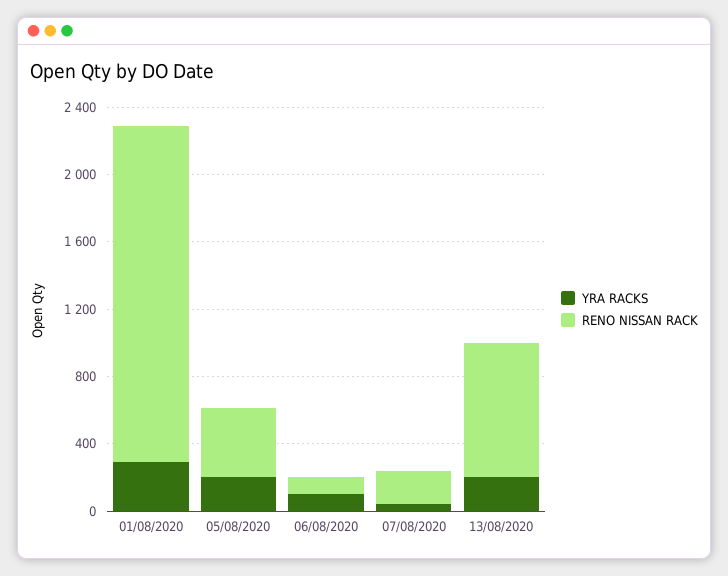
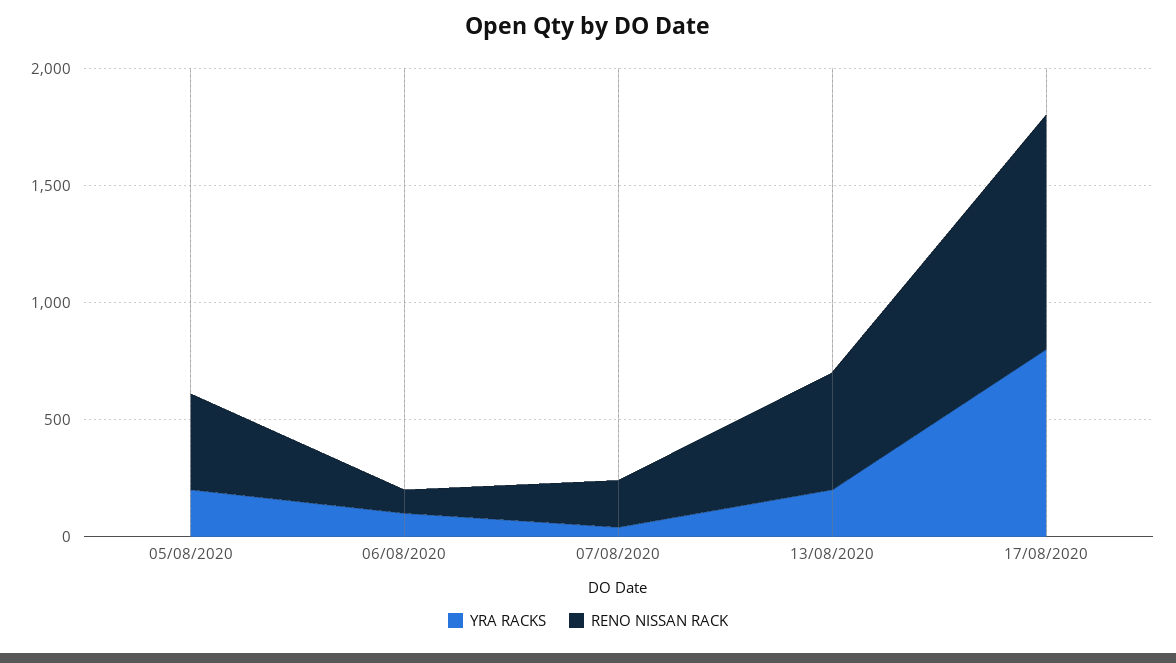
YRA RACKS, 01/08/2020: 300 -> none
RENO NISSAN RACK, 01/08/2020: 2000 -> none
RENO NISSAN RACK, 13/08/2020: 800 -> 500
YRA RACKS, 17/08/2020: none -> 800
RENO NISSAN RACK, 17/08/2020: none -> 1000

